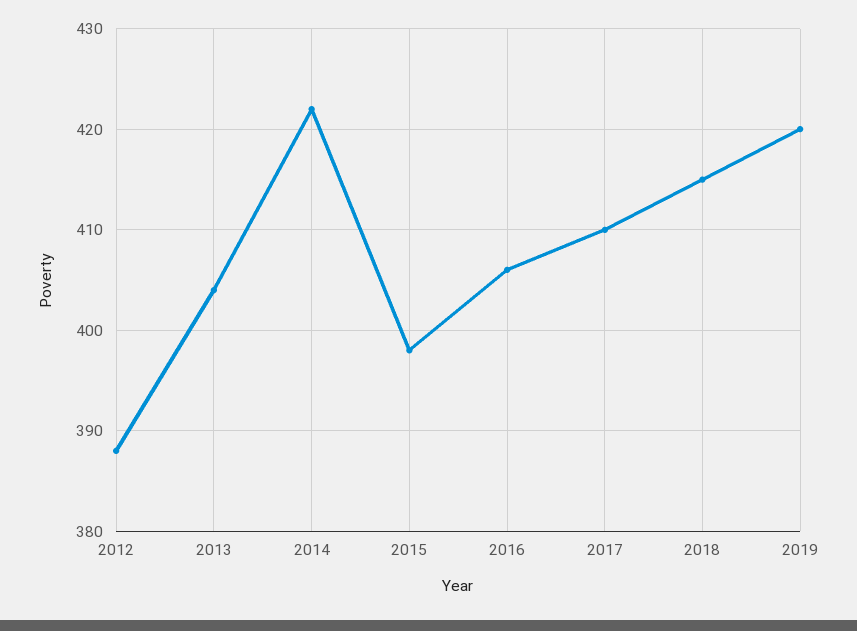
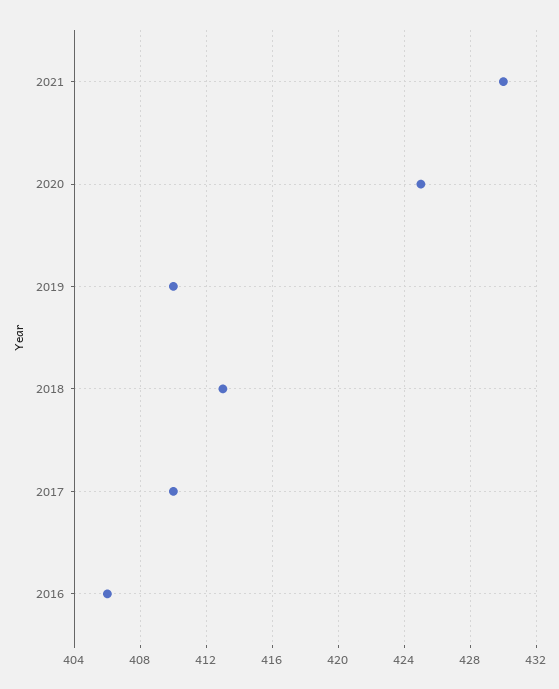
2012: 388 -> none
2013: 404 -> none
2014: 422 -> none
2015: 398 -> none
2018: 415 -> 413
2019: 420 -> 410
2021: none -> 430
2020: none -> 425

